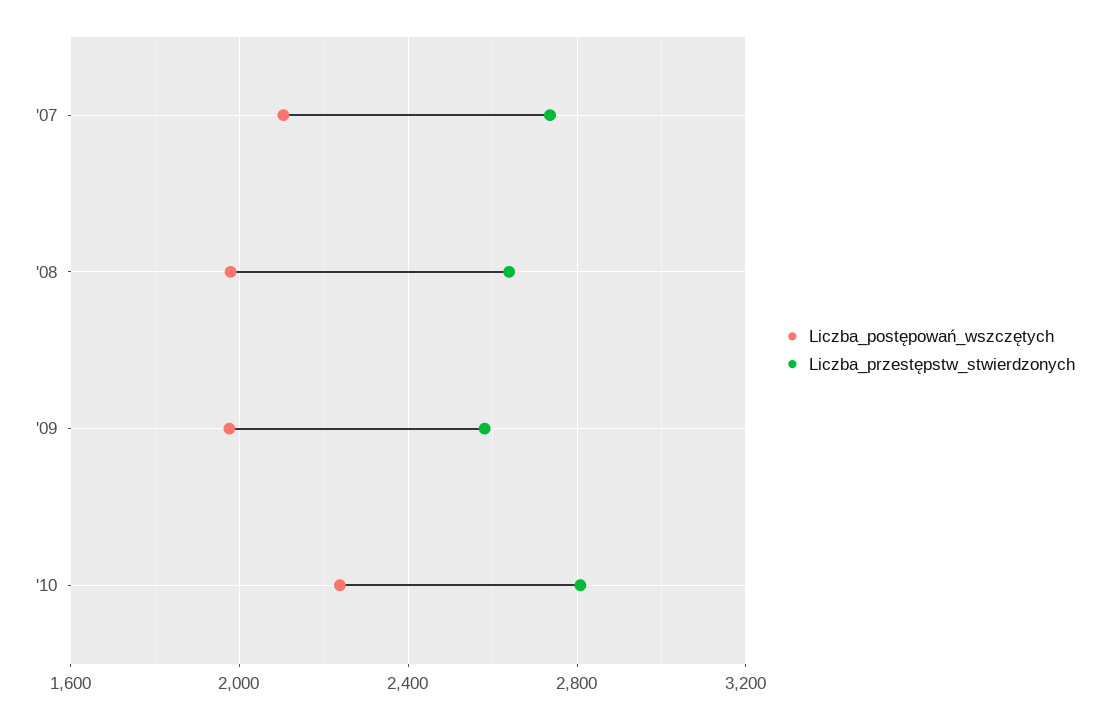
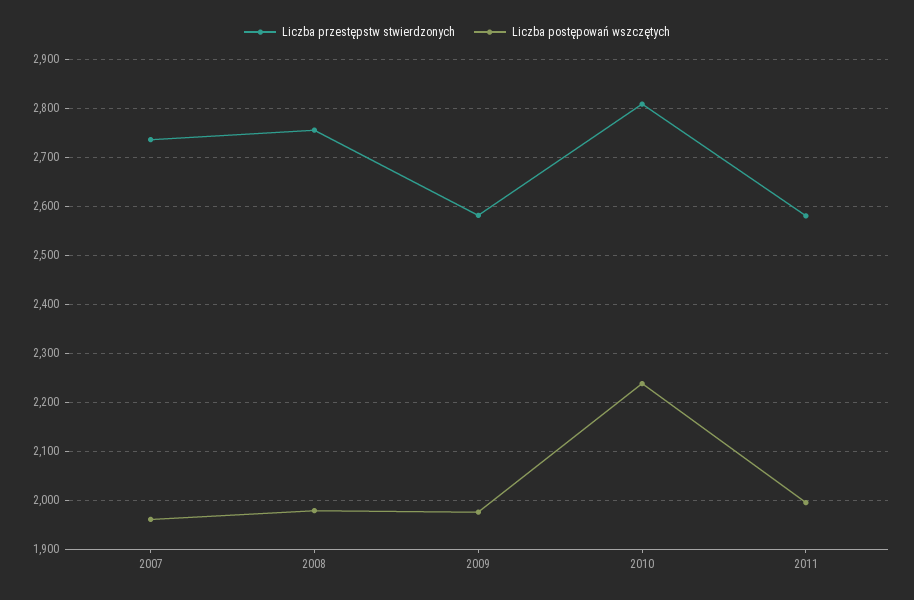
Liczba_postępowań_wszczętych, '07: 2100 -> 1960
Liczba_przestępstw_stwierdzonych, '08: 2650 -> 2760
Liczba_przestępstw_stwierdzonych, 2011: none -> 2580
Liczba_postępowań_wszczętych, 2011: none -> 2000

